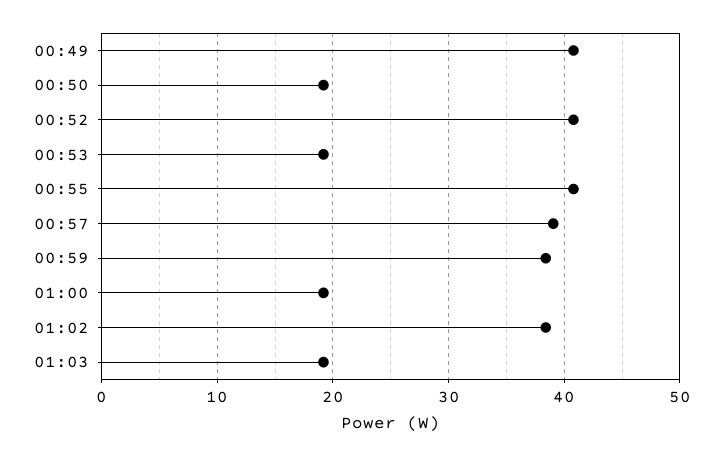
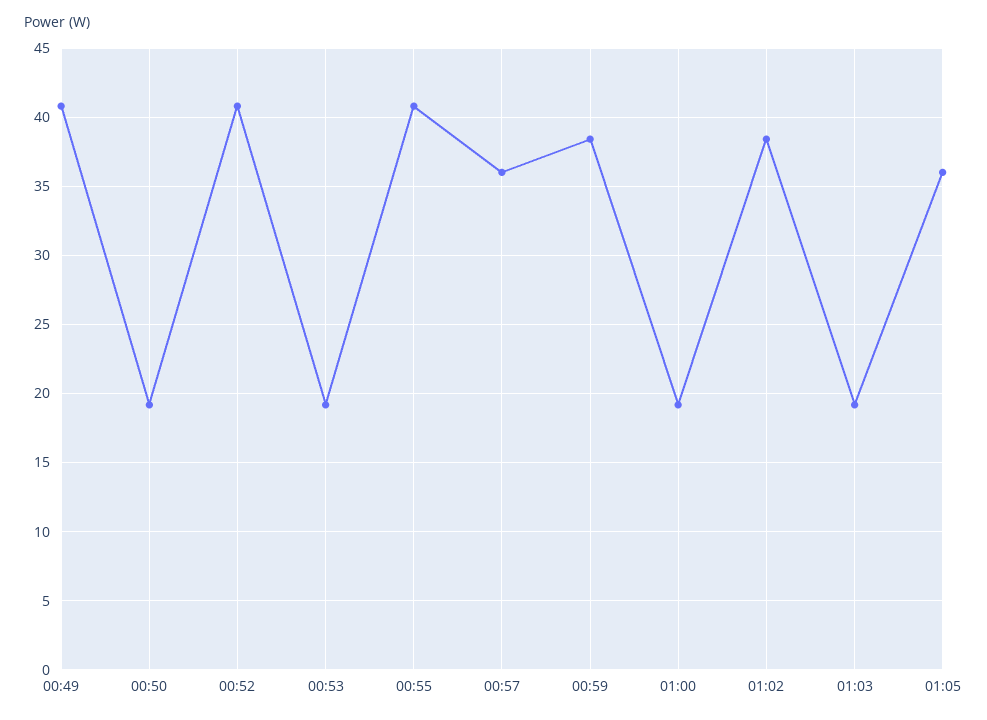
00:57: 39 -> 36
01:05: none -> 36

